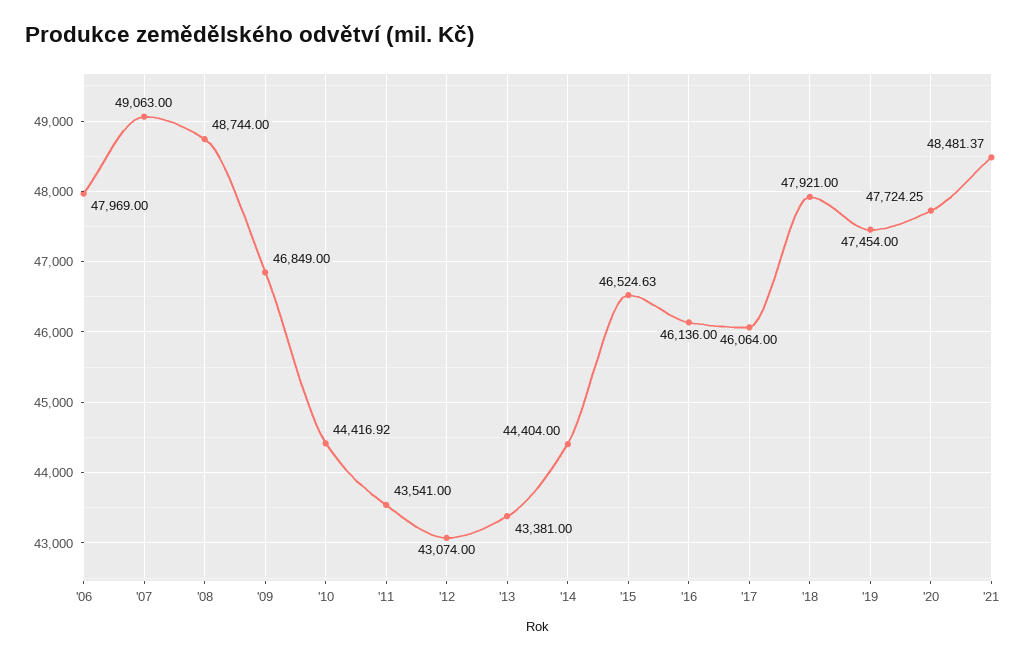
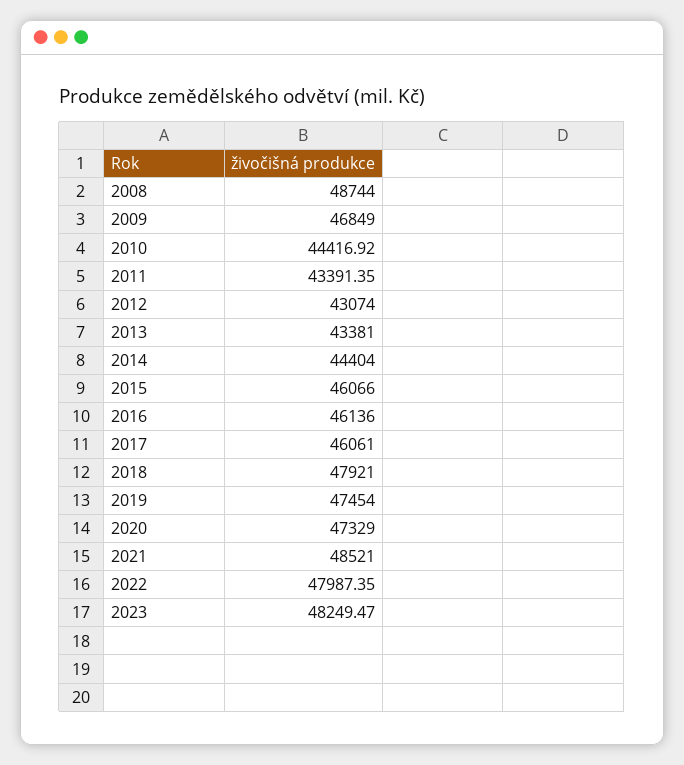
'06: 47969 -> none
'07: 49063 -> none
'11: 43541 -> 43391.35
'15: 46524.63 -> 46066
'17: 46064 -> 46061
'20: 47724.25 -> 47329
'21: 48481.37 -> 48521
2022: none -> 47987.35
2023: none -> 48249.47

